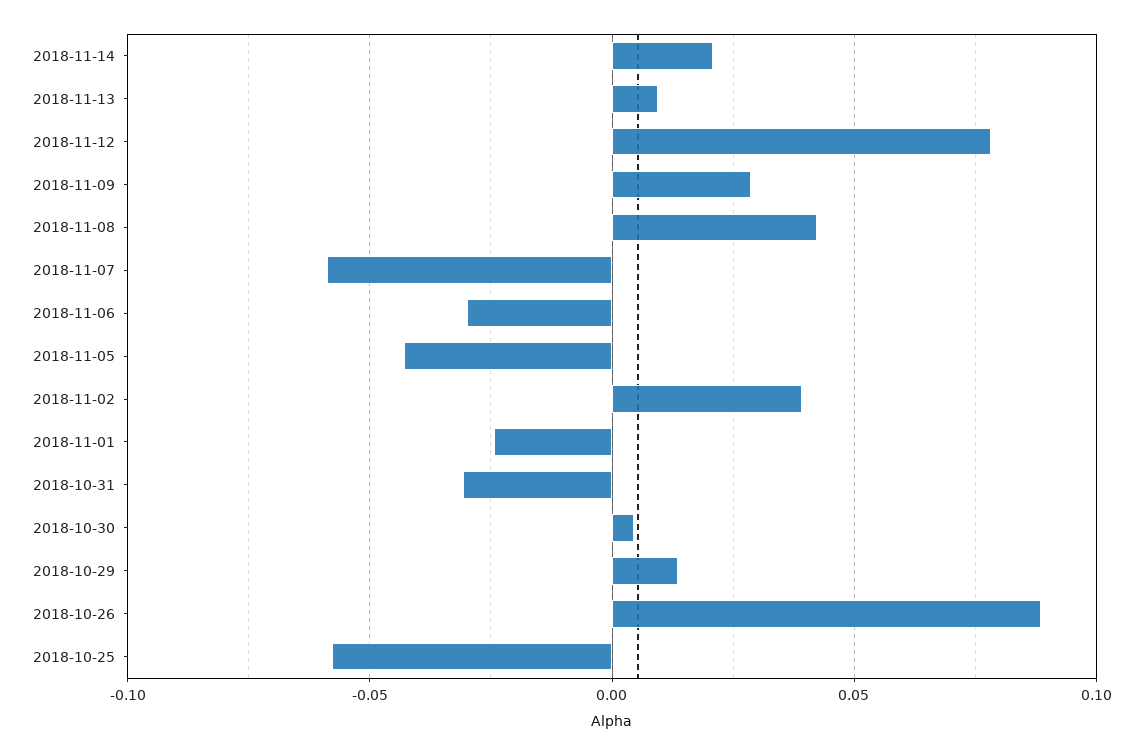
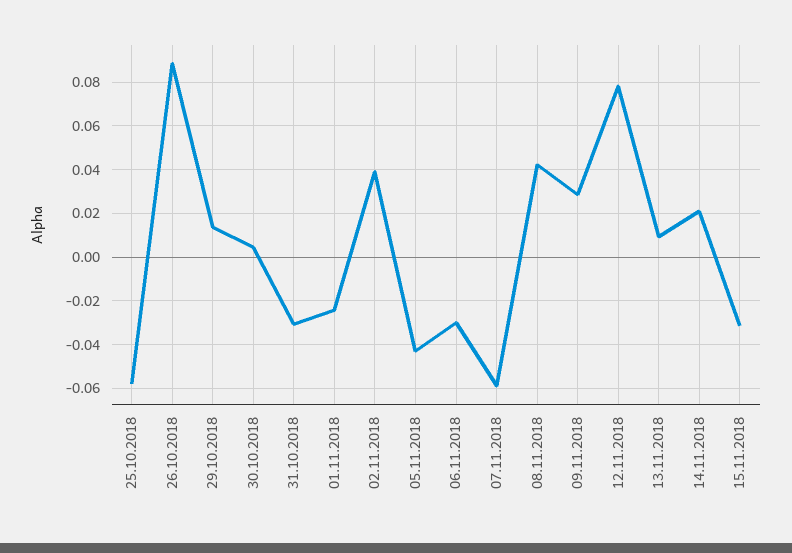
15.11.2018: none -> -0.03

